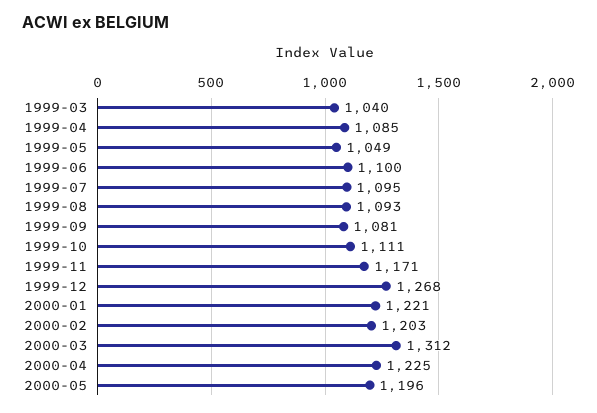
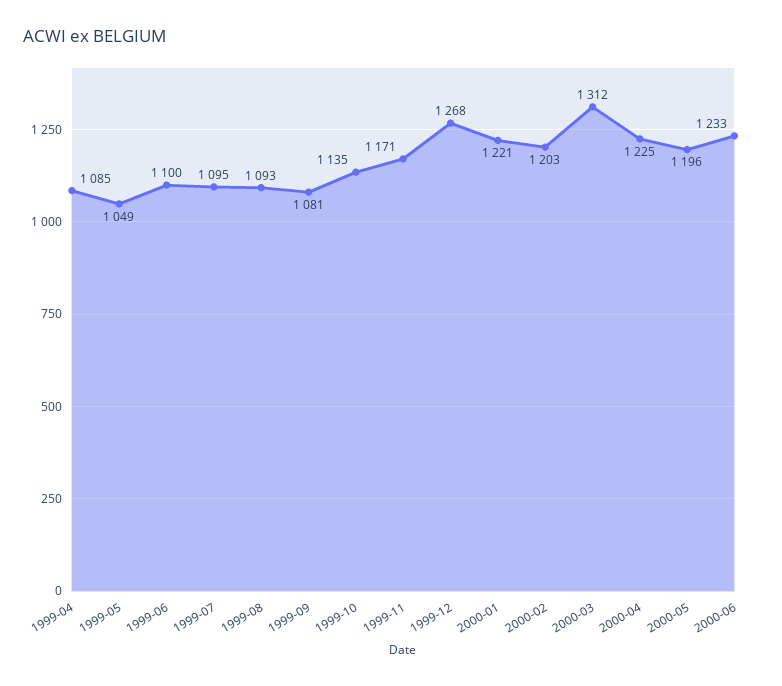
1999-03: 1040 -> none
1999-10: 1111 -> 1135
2000-06: none -> 1233

